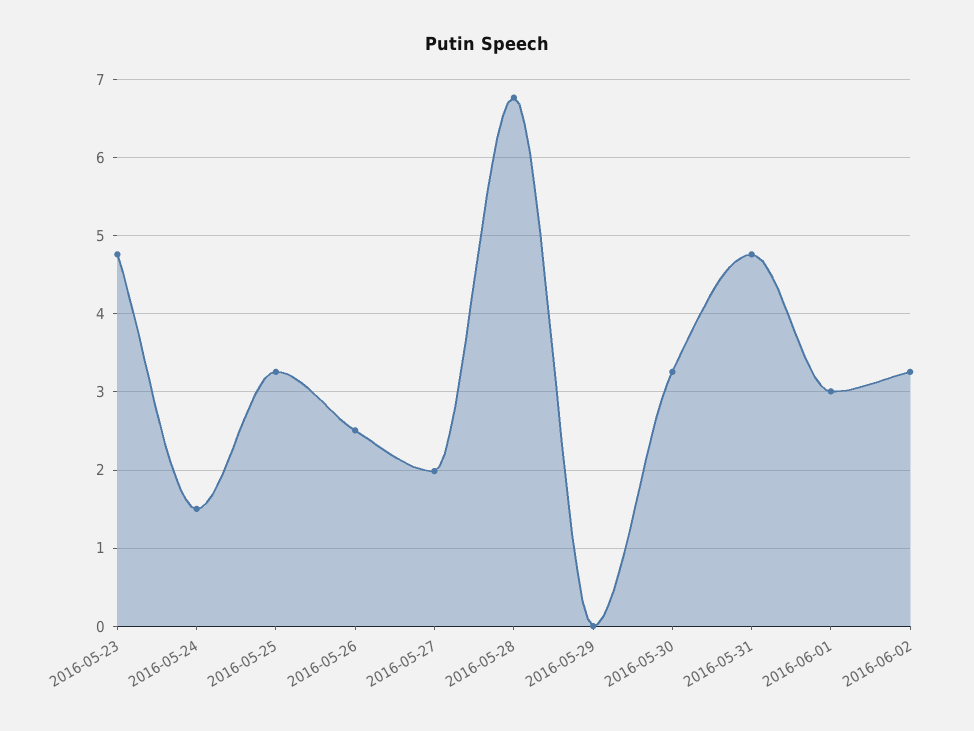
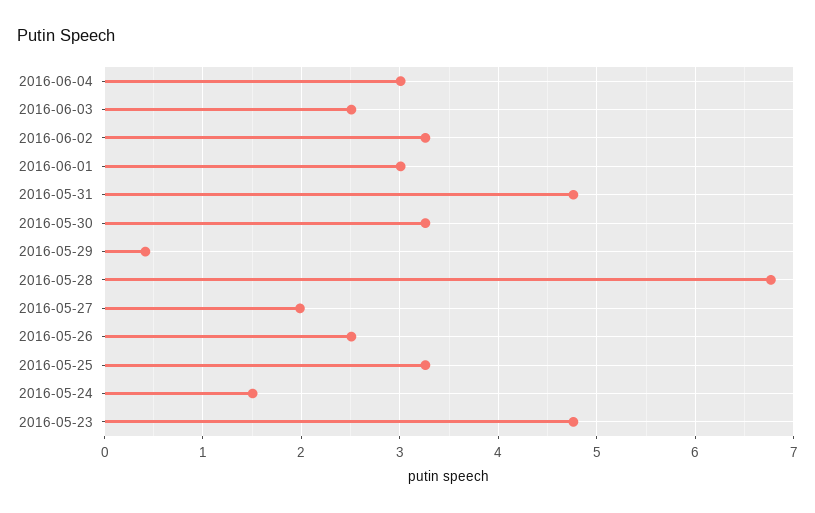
2016-05-29: 0 -> 0.4
2016-06-04: none -> 3
2016-06-03: none -> 2.5

